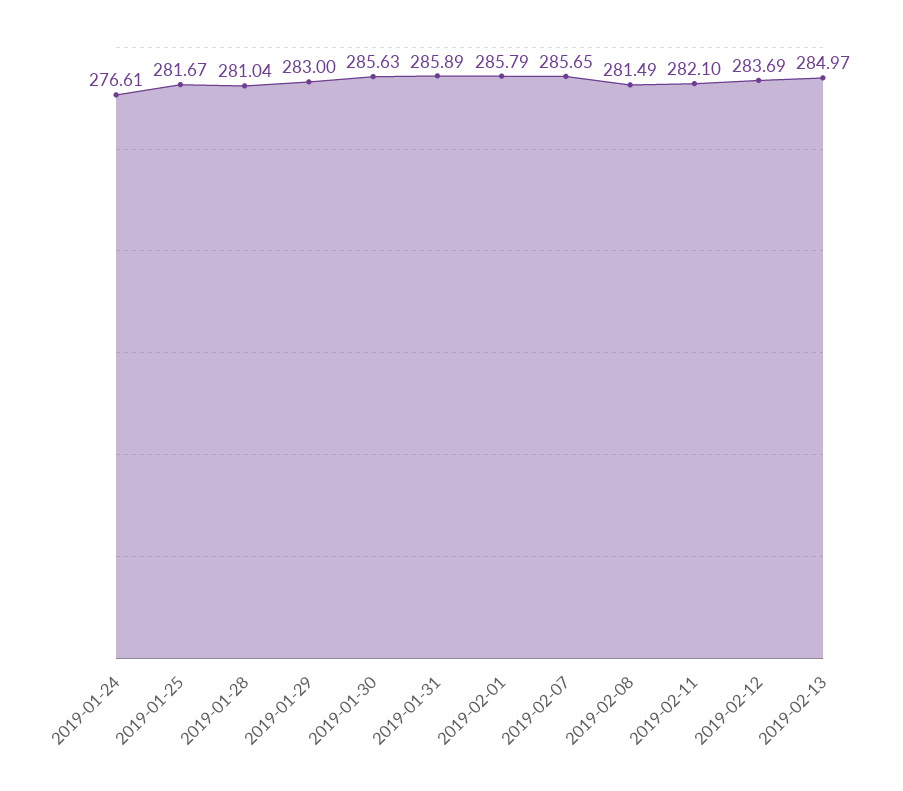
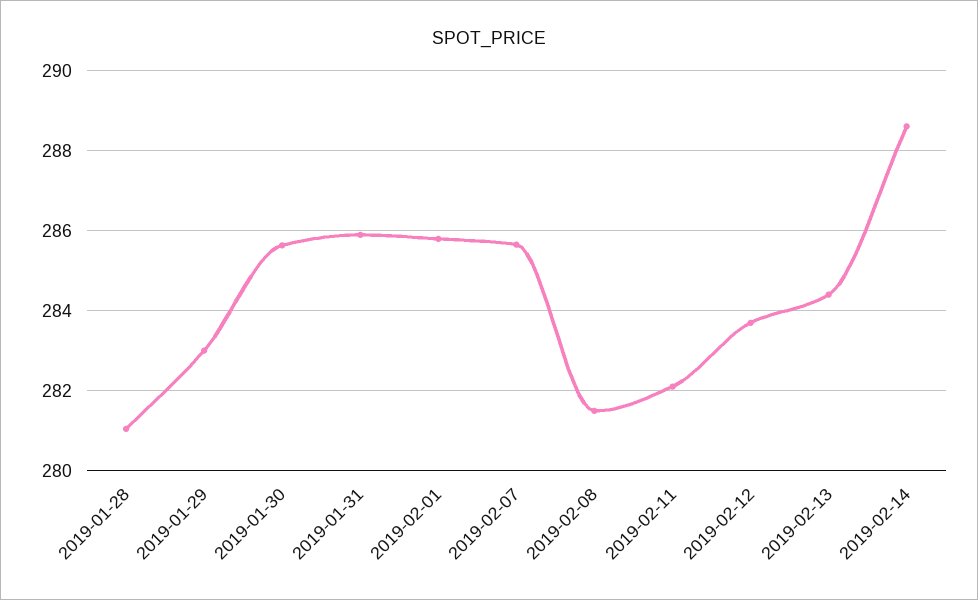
2019-01-24: 276.61 -> none
2019-01-25: 281.67 -> none
2019-02-13: 284.97 -> 284.4
2019-02-14: none -> 288.6

